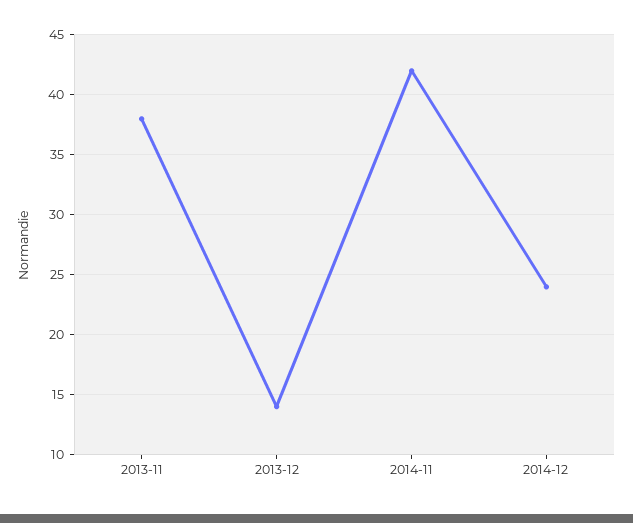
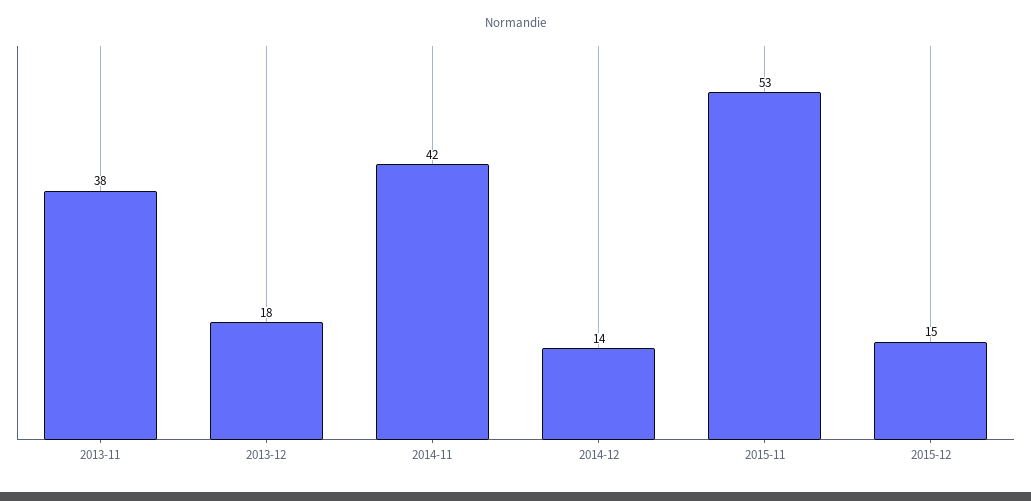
2013-12: 14 -> 18
2014-12: 24 -> 14
2015-11: none -> 53
2015-12: none -> 15

